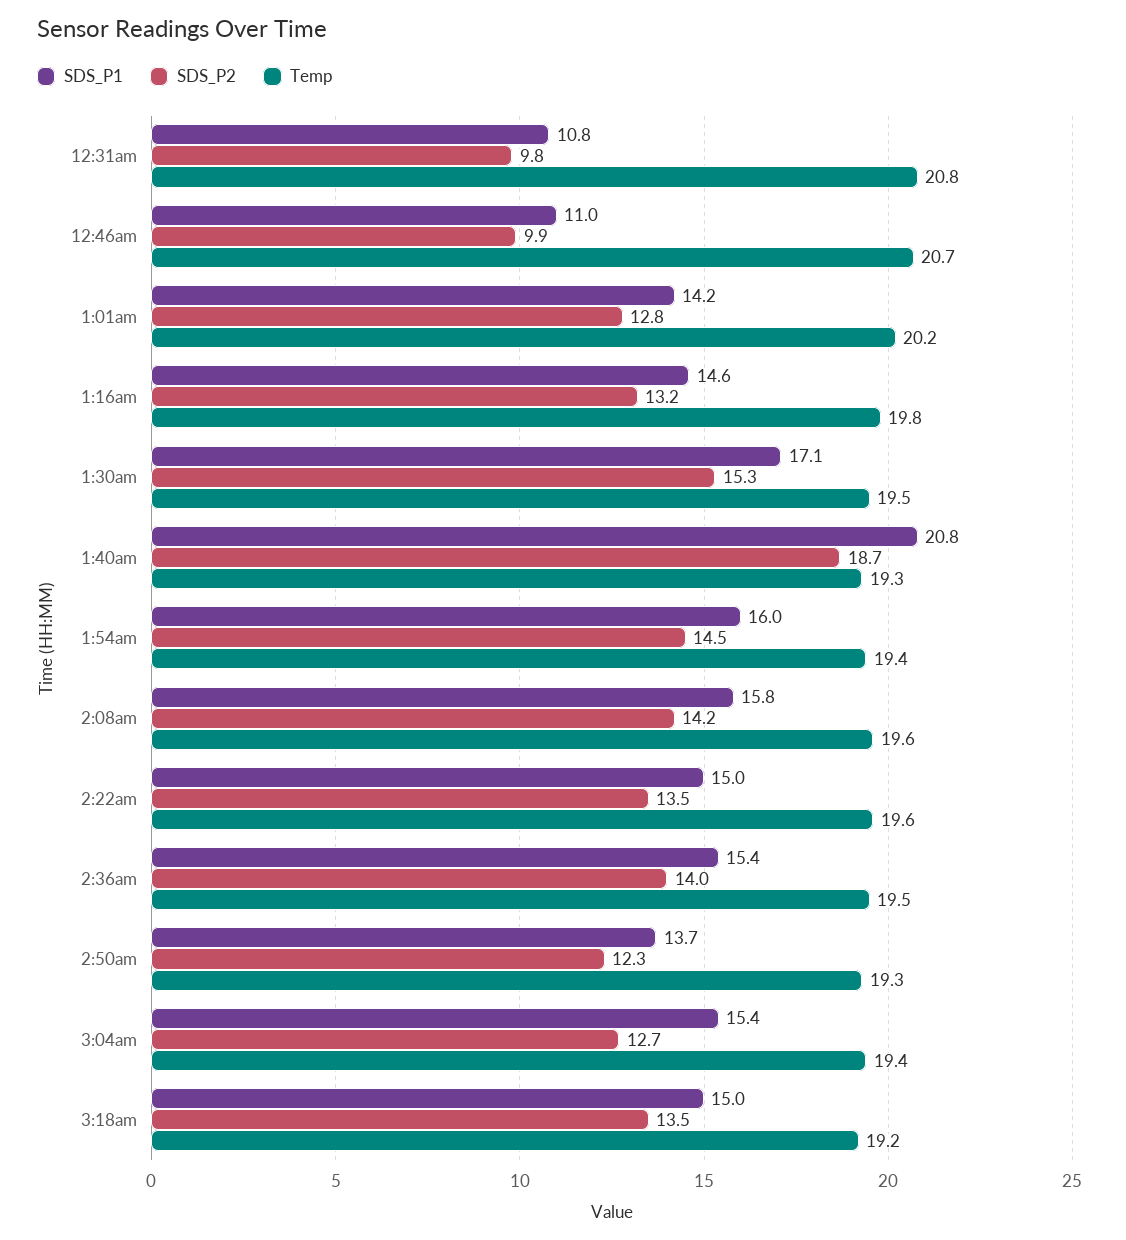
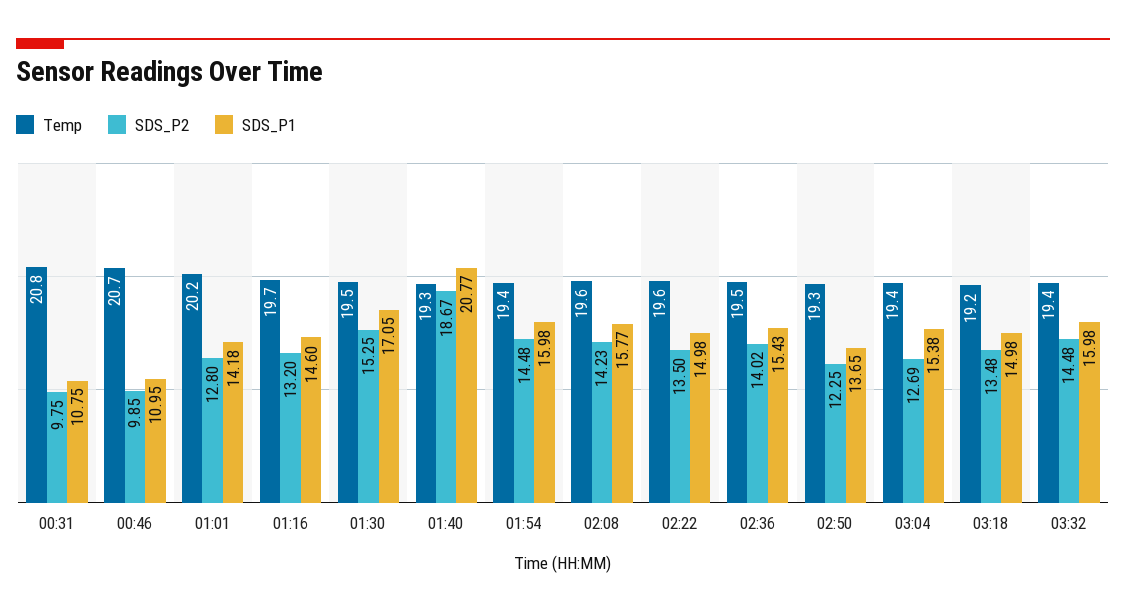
Temp, 1:16am: 19.8 -> 19.7
Temp, 03:32: none -> 19.4
SDS_P2, 03:32: none -> 14.48
SDS_P1, 03:32: none -> 15.98

